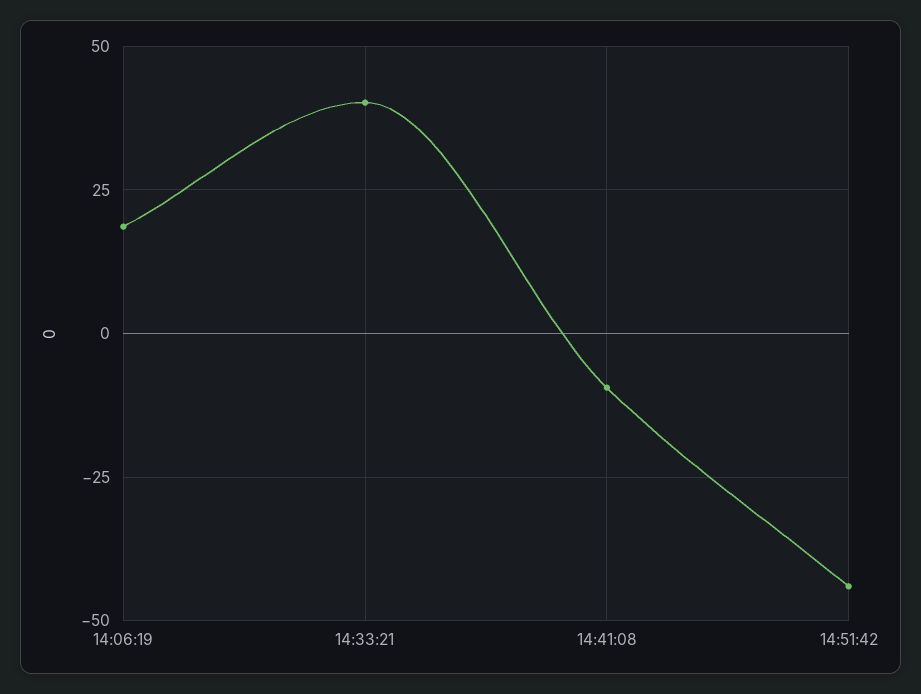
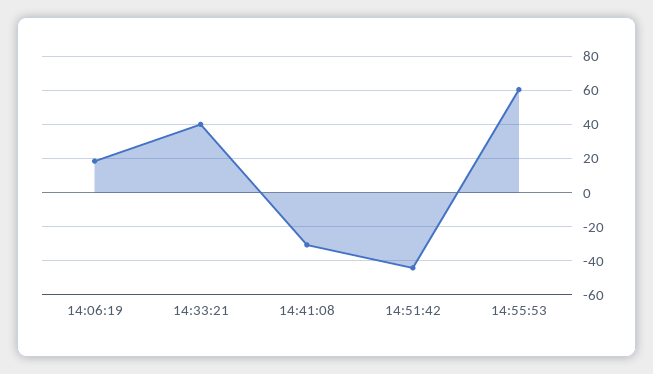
14:41:08: -10 -> -30
14:55:53: none -> 60

